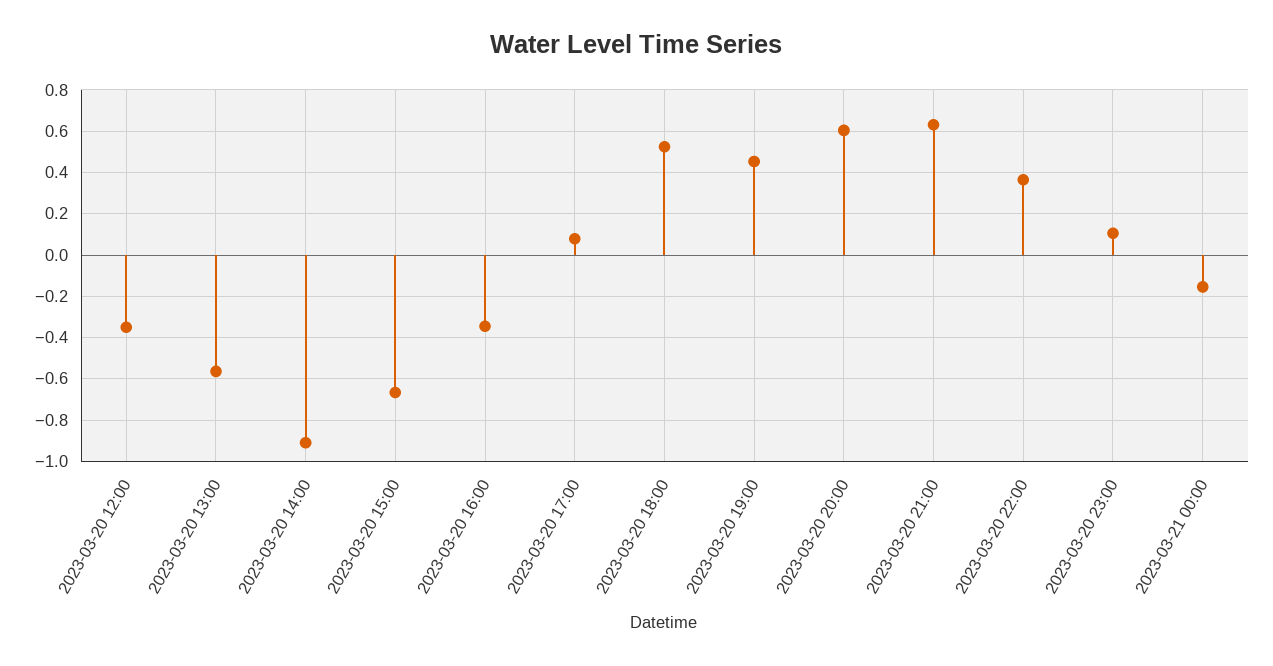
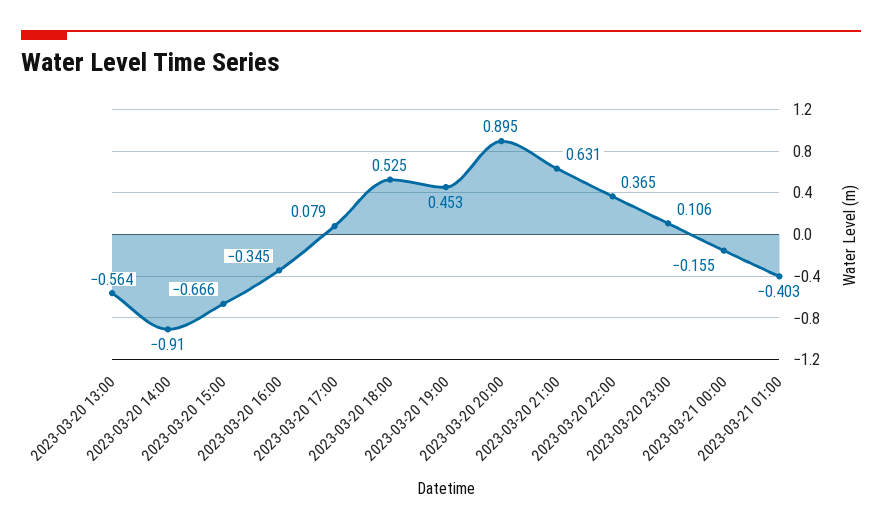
2023-03-20 12:00: -0.35 -> none
2023-03-20 20:00: 0.6 -> 0.895
2023-03-21 01:00: none -> -0.403

